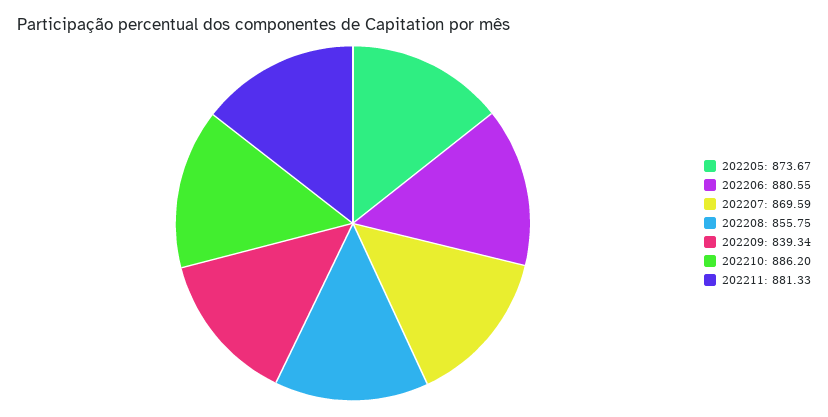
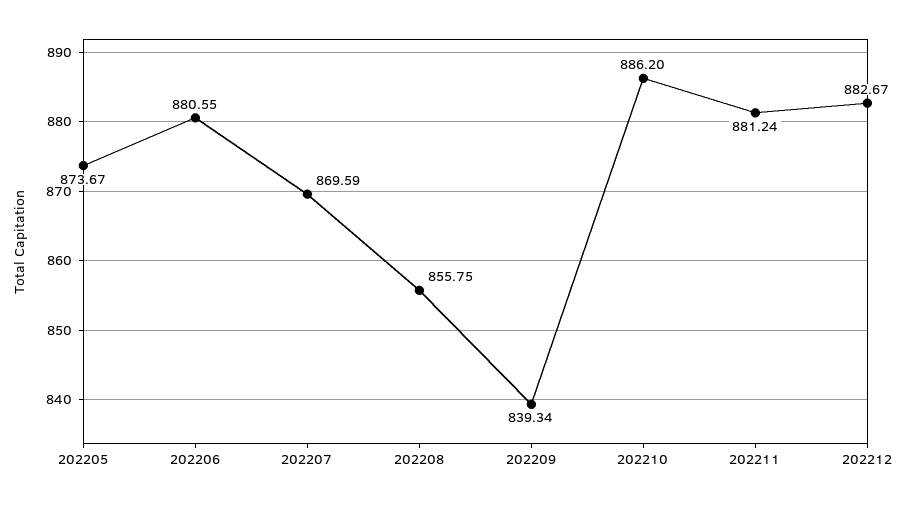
202211: 881.33 -> 881.24
202212: none -> 882.67

